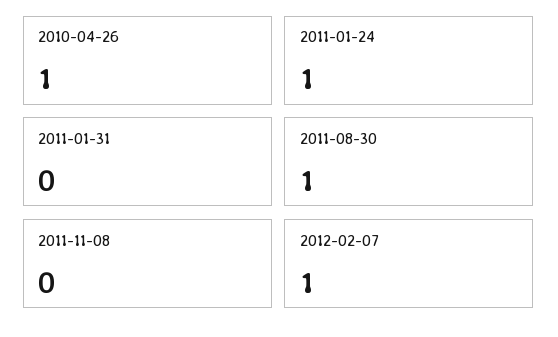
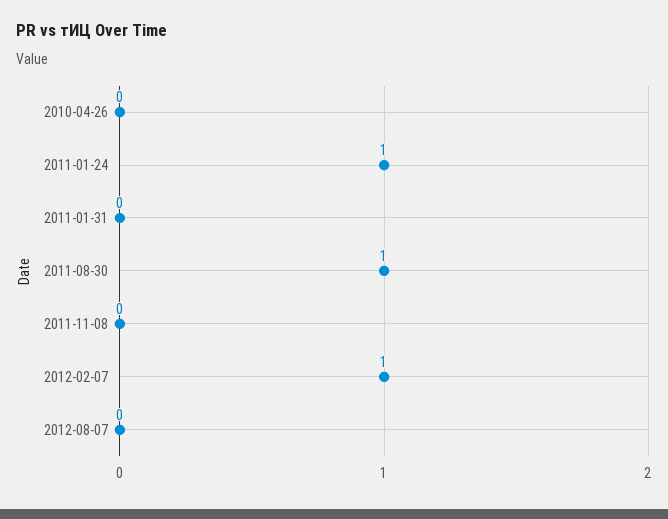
2010-04-26: 1 -> 0
2012-08-07: none -> 0

